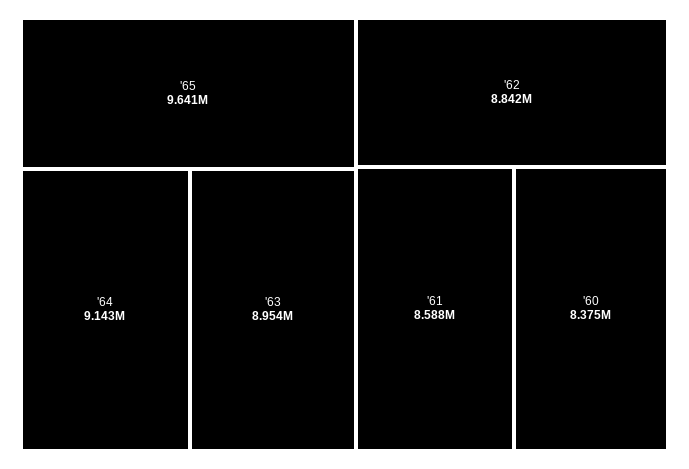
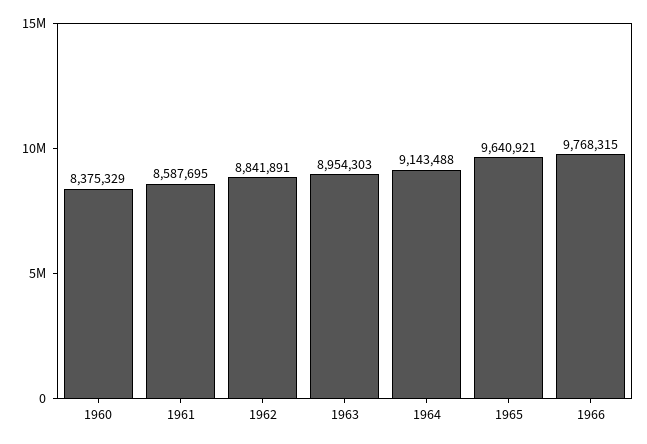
1966: none -> 9768315

